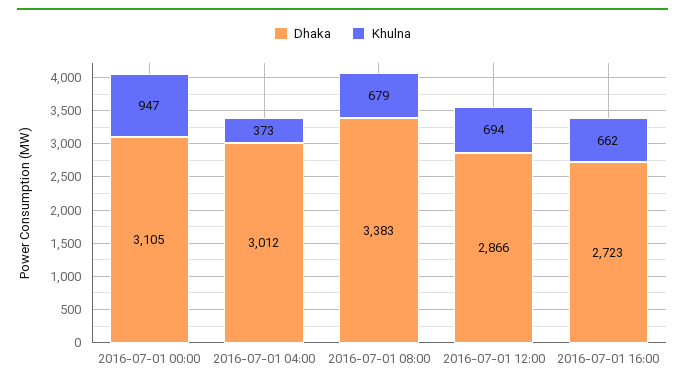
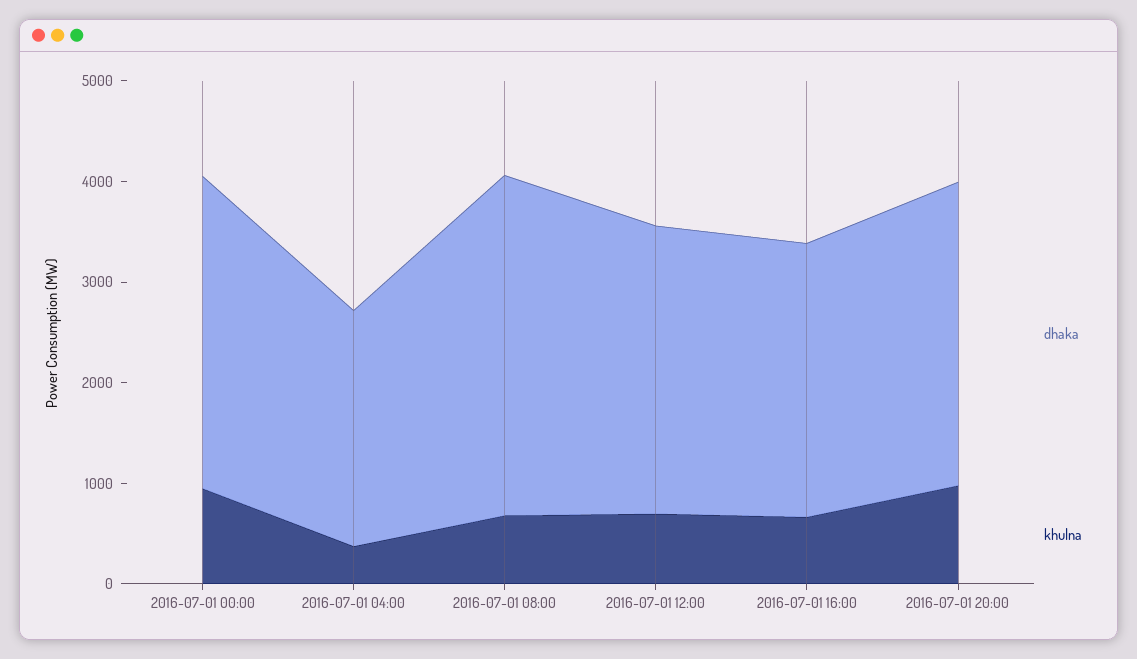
Dhaka, 2016-07-01 04:00: 3012 -> 2400
Dhaka, 2016-07-01 20:00: none -> 3000
Khulna, 2016-07-01 20:00: none -> 1000

